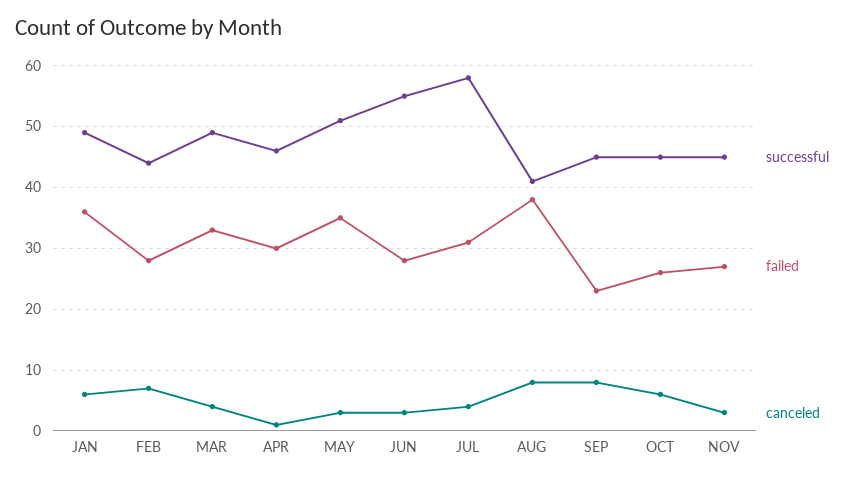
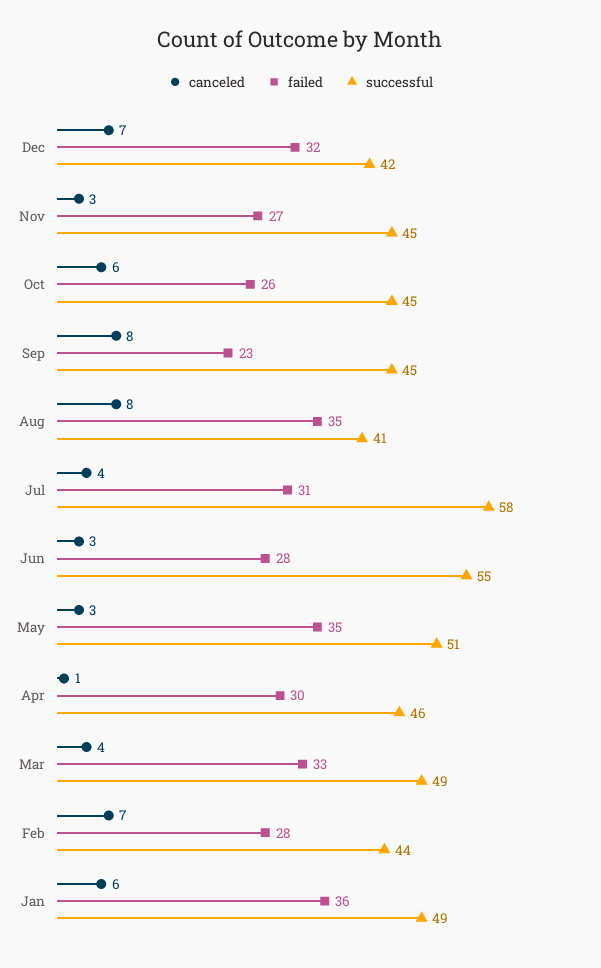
failed, AUG: 38 -> 35
canceled, Dec: none -> 7
failed, Dec: none -> 32
successful, Dec: none -> 42

